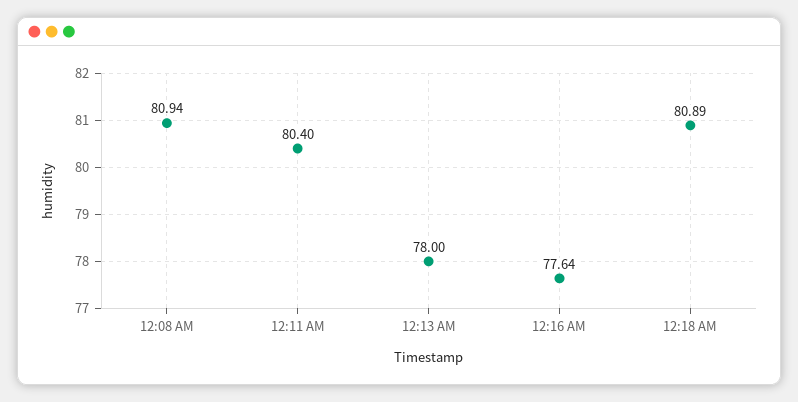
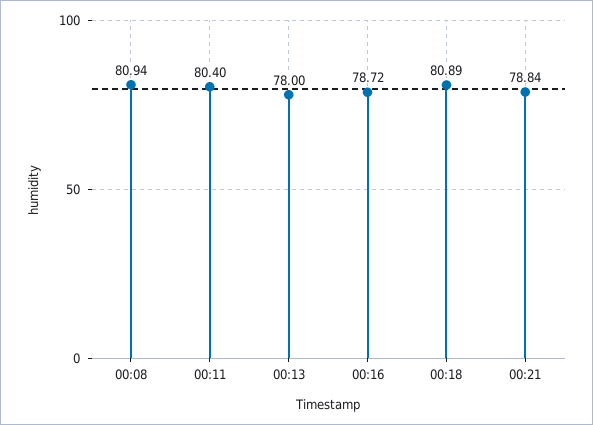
12:16 AM: 77.64 -> 78.72
00:21: none -> 78.84

